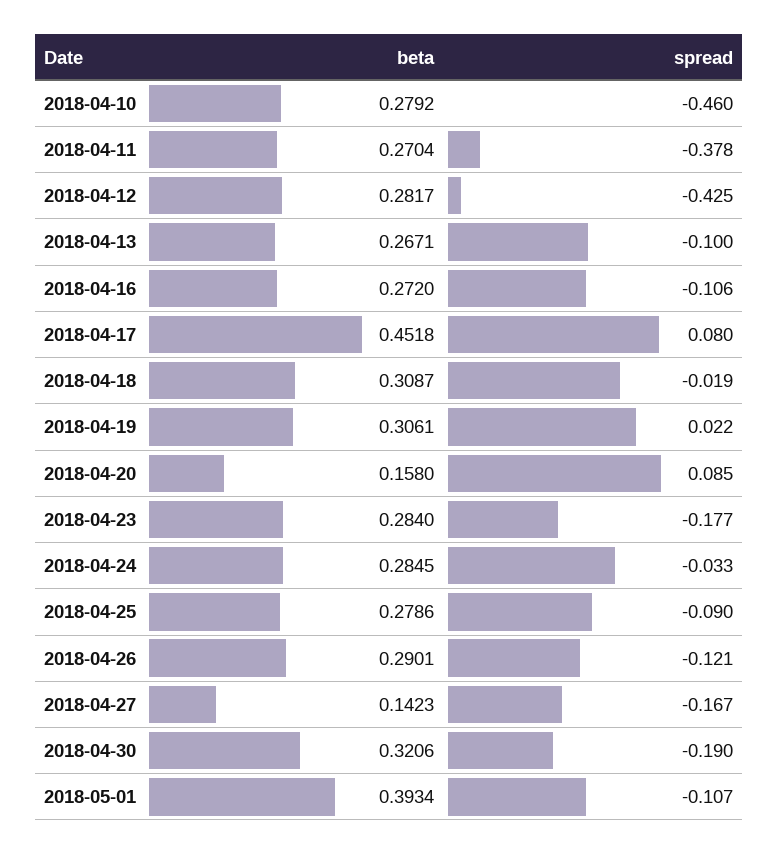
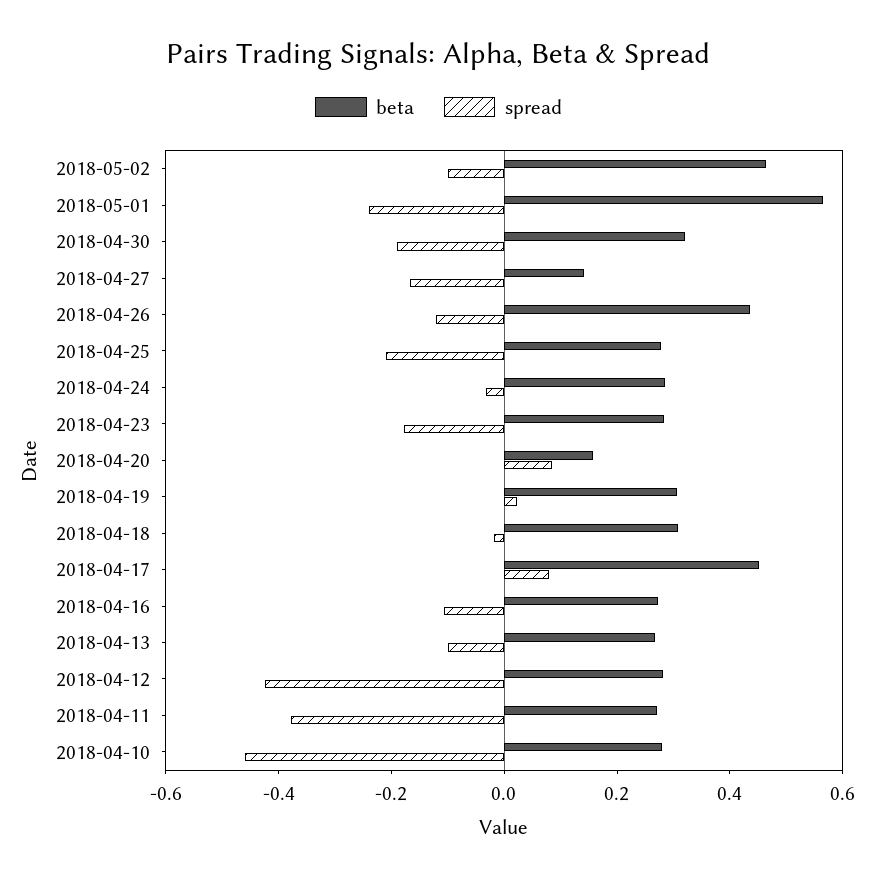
spread, 2018-04-25: -0.09 -> -0.2
beta, 2018-04-26: 0.2901 -> 0.45
beta, 2018-05-01: 0.3934 -> 0.55
spread, 2018-05-01: -0.107 -> -0.25
beta, 2018-05-02: none -> 0.45
spread, 2018-05-02: none -> -0.1

